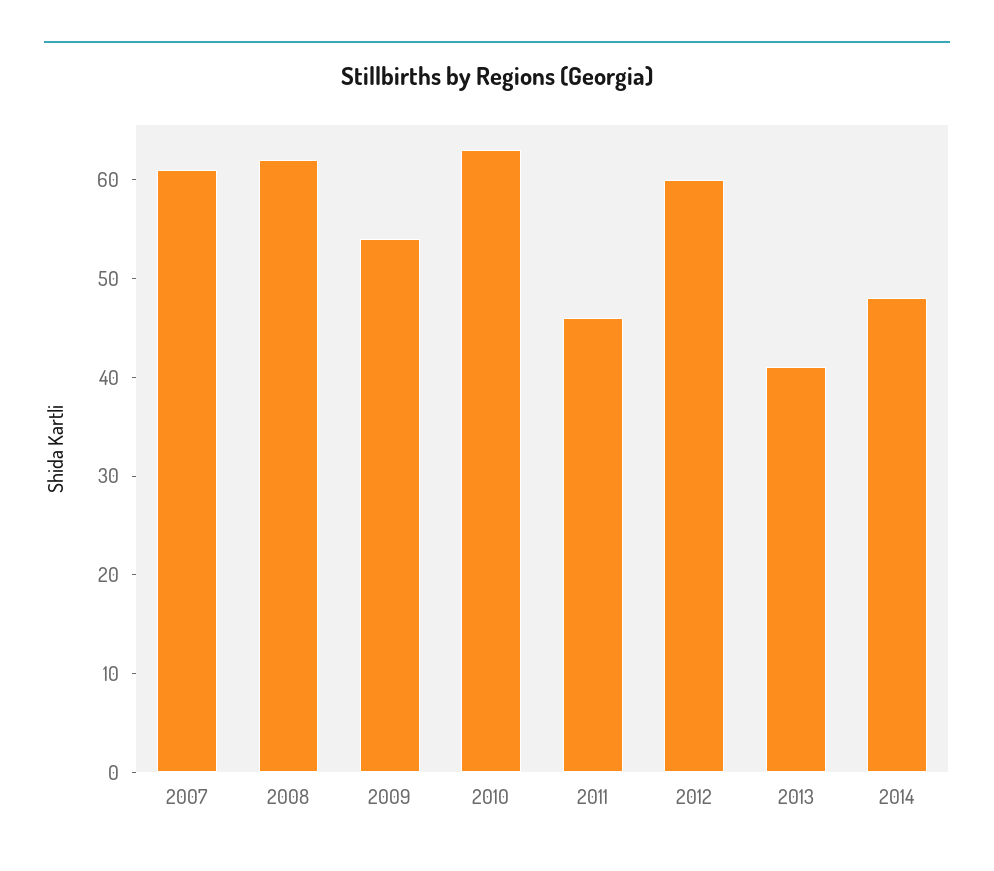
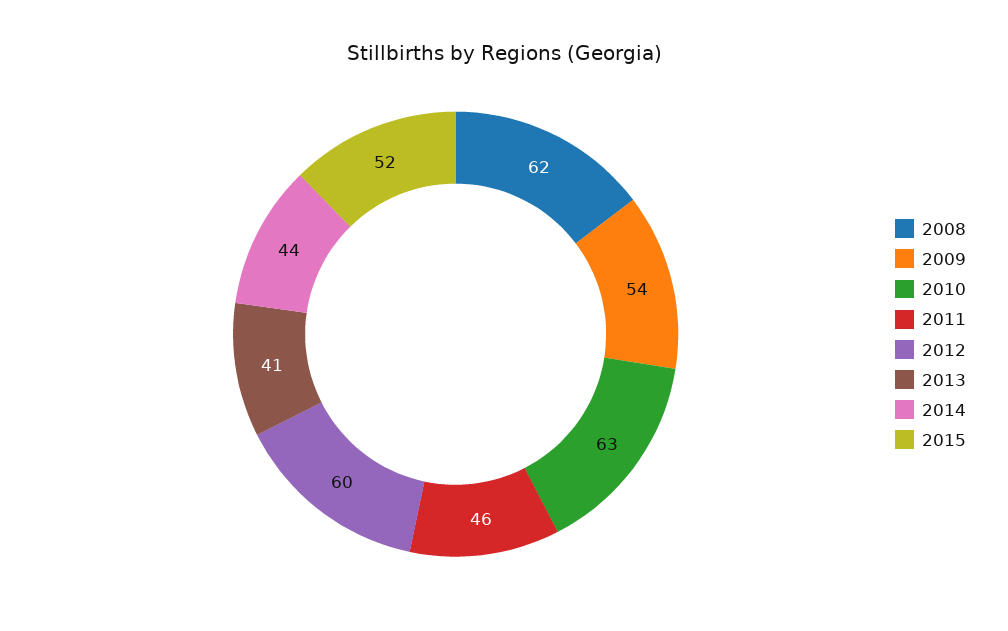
2007: 61 -> none
2014: 48 -> 44
2015: none -> 52

